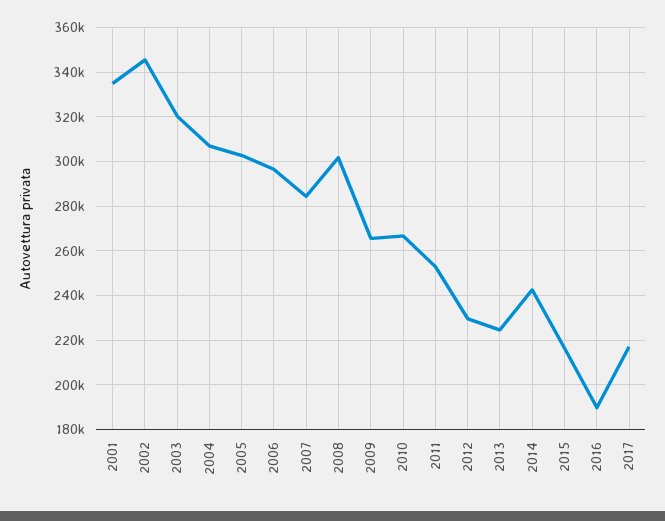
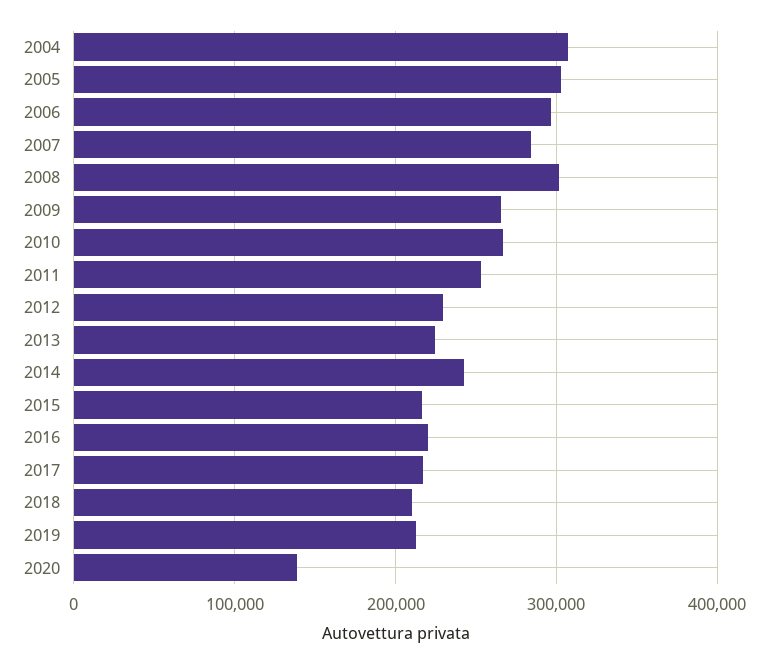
2001: 335000 -> none
2002: 345000 -> none
2003: 320000 -> none
2016: 190000 -> 220000
2018: none -> 210000
2019: none -> 210000
2020: none -> 140000

